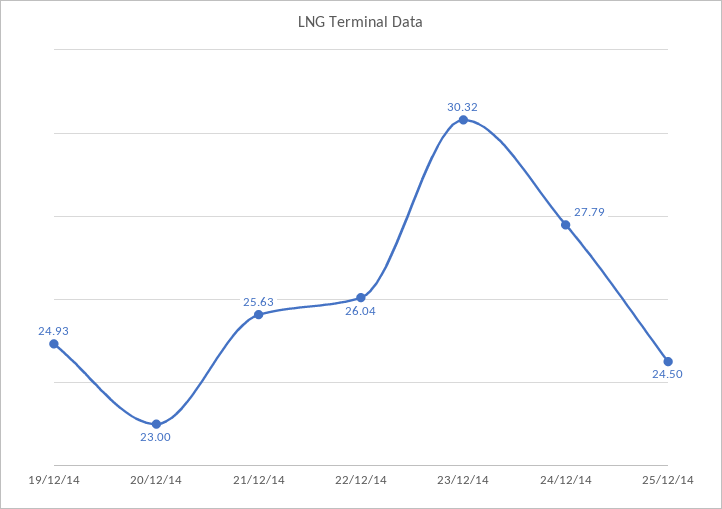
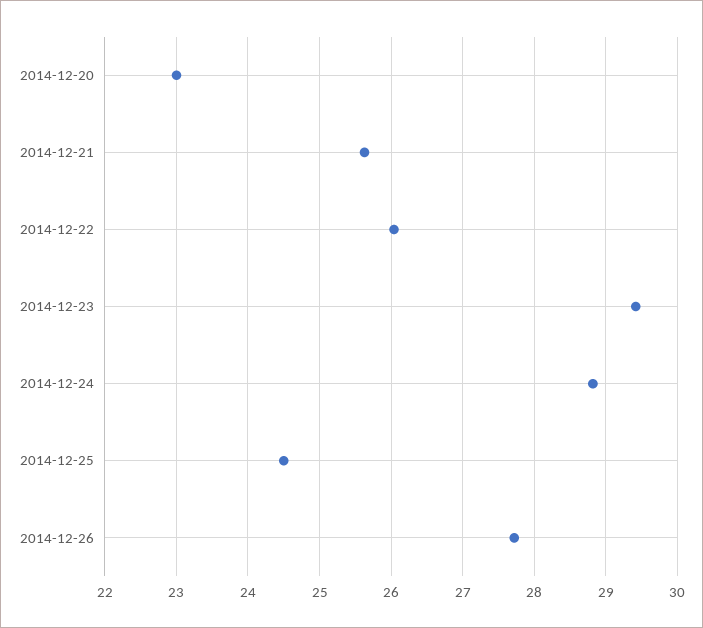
19/12/14: 24.93 -> none
23/12/14: 30.32 -> 29.4
24/12/14: 27.79 -> 28.8
2014-12-26: none -> 27.7

